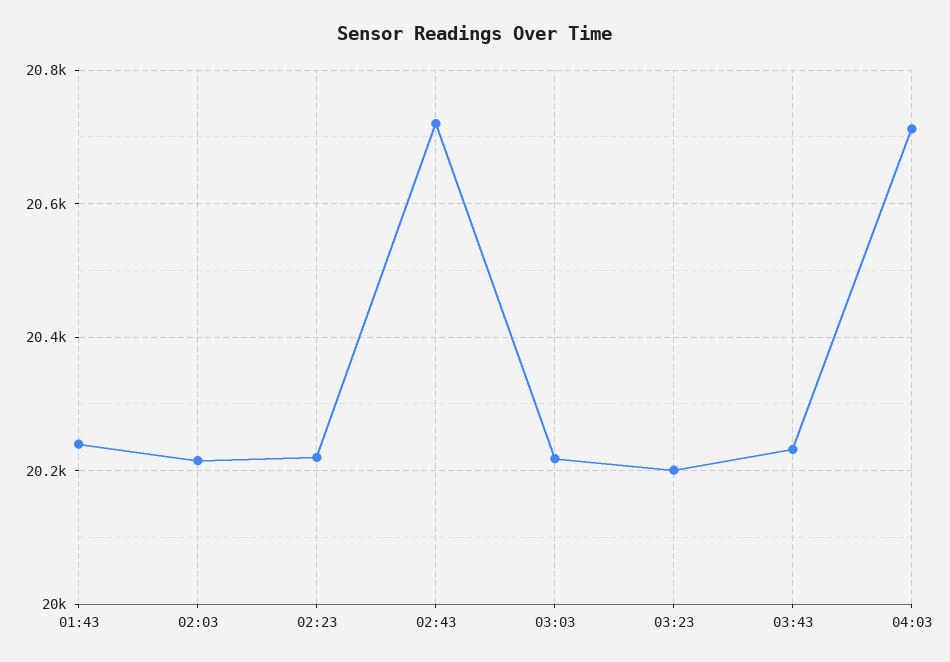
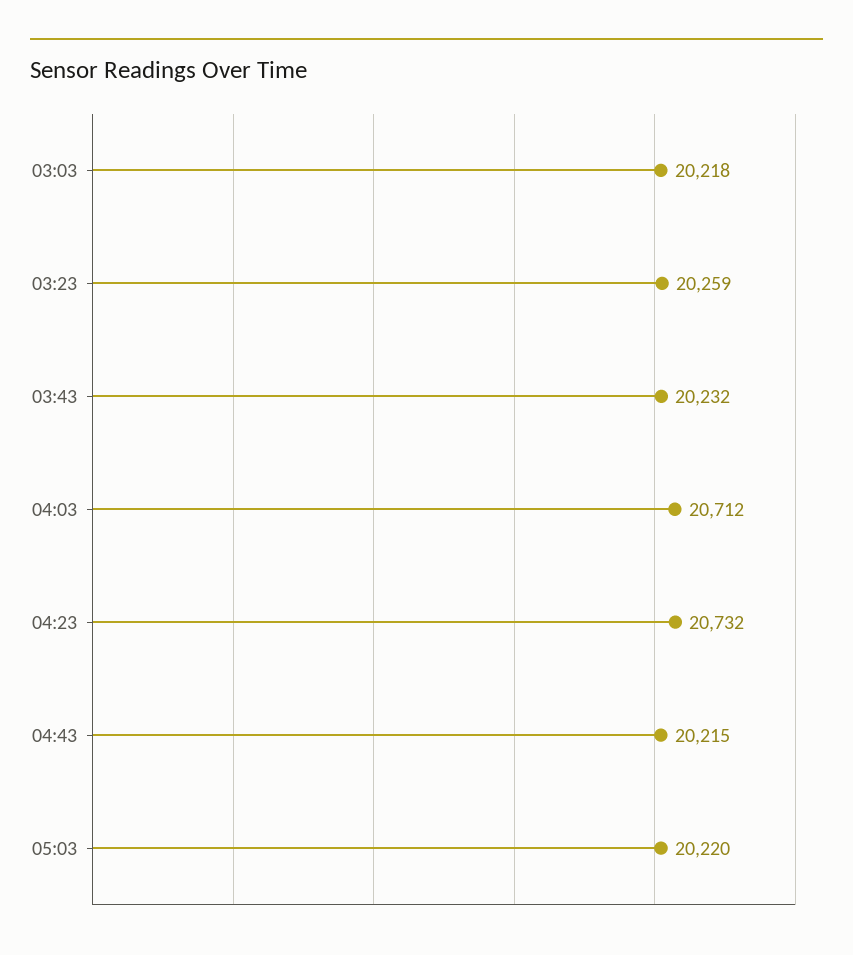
01:43: 20240 -> none
02:03: 20220 -> none
02:23: 20220 -> none
02:43: 20720 -> none
03:23: 20200 -> 20259
04:23: none -> 20732
04:43: none -> 20215
05:03: none -> 20220

